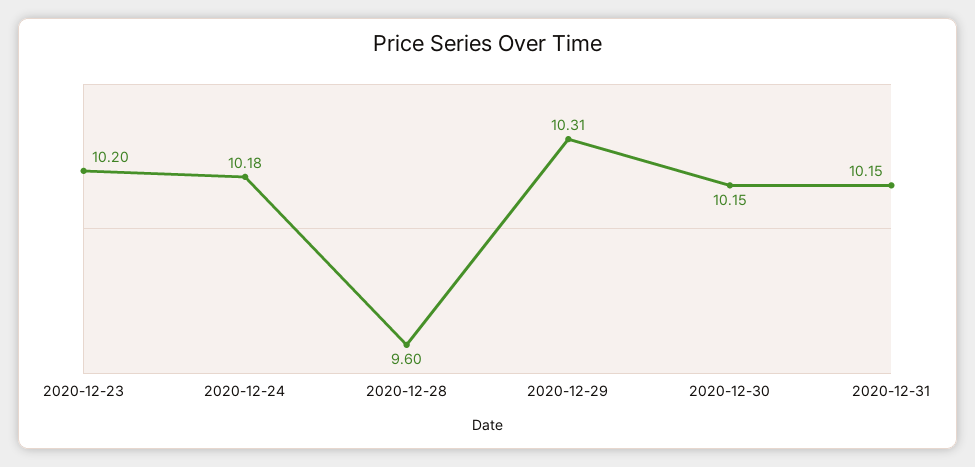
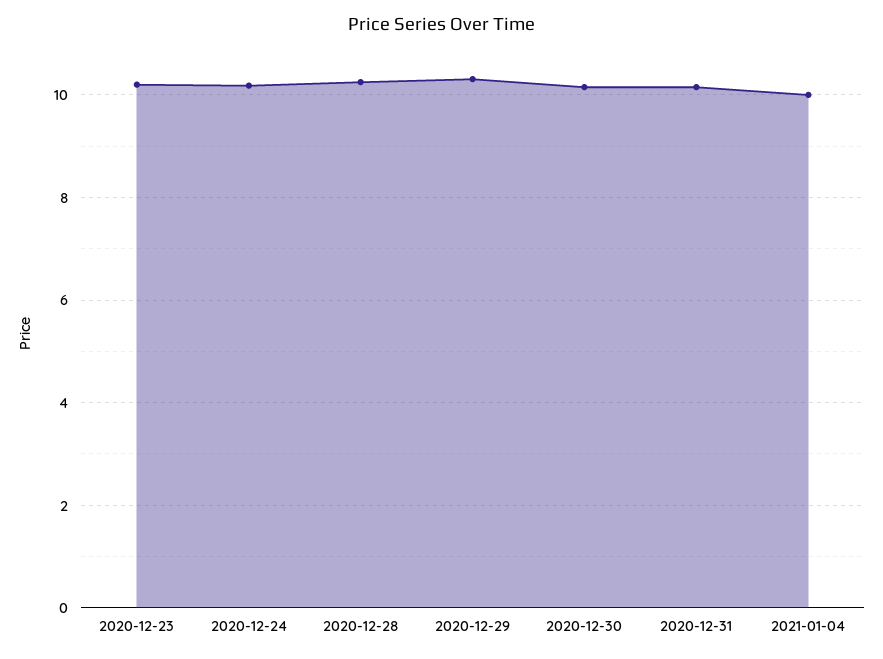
2020-12-28: 9.6 -> 10.2
2021-01-04: none -> 10

